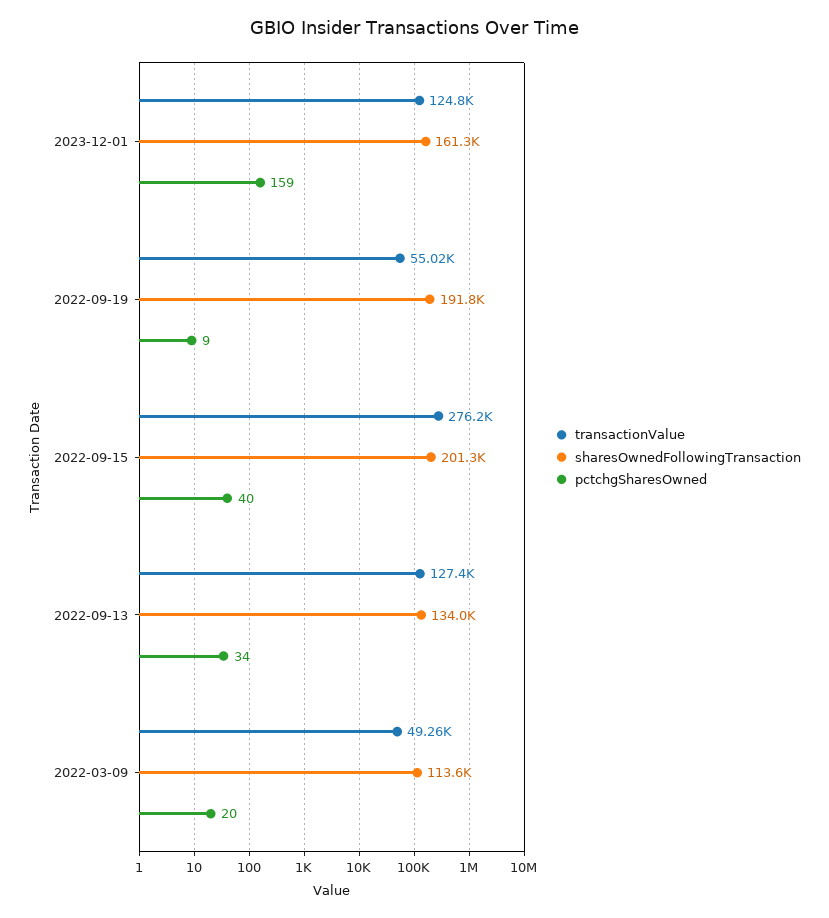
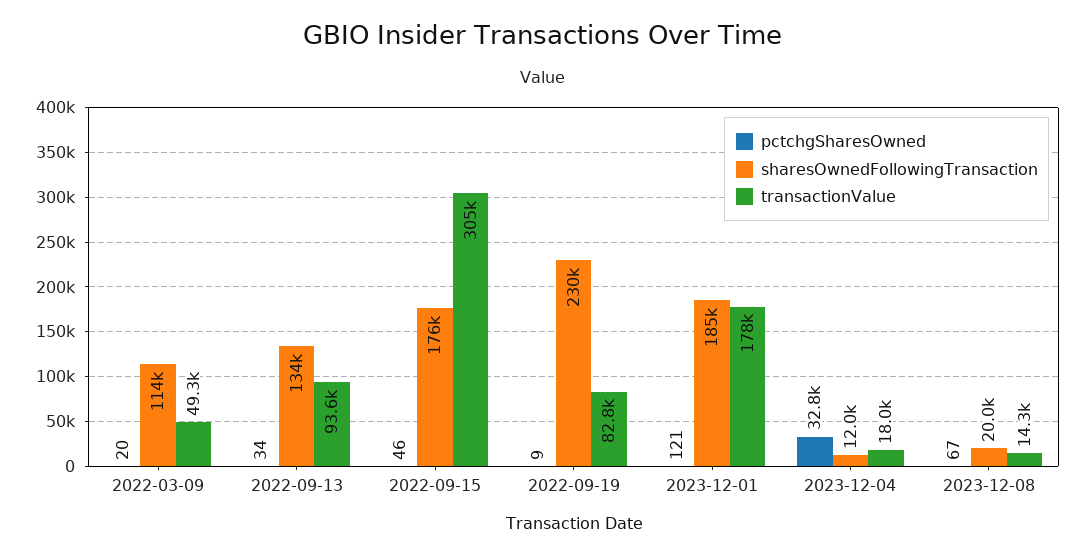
transactionValue, 2023-12-01: 124800 -> 178000
sharesOwnedFollowingTransaction, 2023-12-01: 161300 -> 185000
pctchgSharesOwned, 2023-12-01: 159 -> 121
transactionValue, 2022-09-19: 55020 -> 82800
sharesOwnedFollowingTransaction, 2022-09-19: 191800 -> 230000
transactionValue, 2022-09-15: 276200 -> 305000
sharesOwnedFollowingTransaction, 2022-09-15: 201300 -> 176000
pctchgSharesOwned, 2022-09-15: 40 -> 46
transactionValue, 2022-09-13: 127400 -> 93600
pctchgSharesOwned, 2023-12-04: none -> 32800
sharesOwnedFollowingTransaction, 2023-12-04: none -> 12000
transactionValue, 2023-12-04: none -> 18000
pctchgSharesOwned, 2023-12-08: none -> 67
sharesOwnedFollowingTransaction, 2023-12-08: none -> 20000
transactionValue, 2023-12-08: none -> 14300

